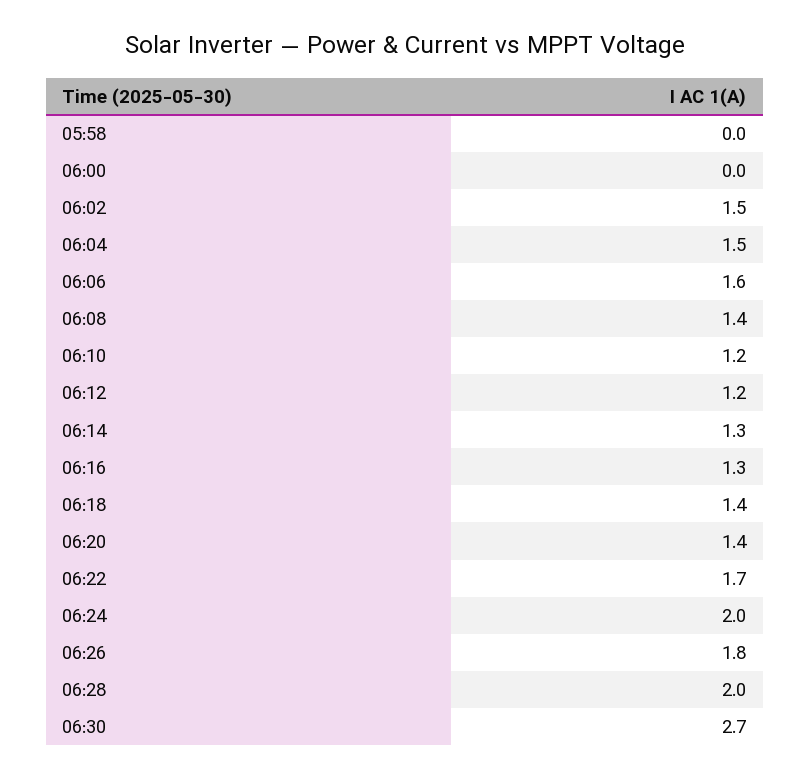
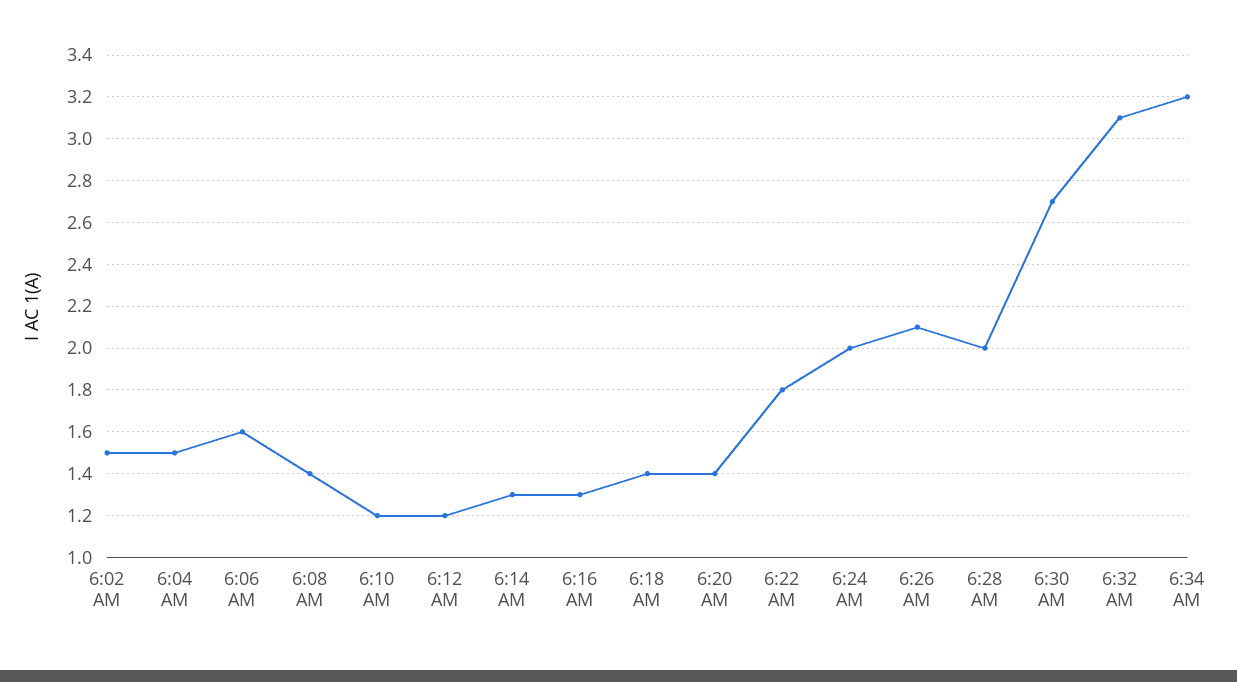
05:58: 0 -> none
06:00: 0 -> none
06:22: 1.7 -> 1.8
06:26: 1.8 -> 2.1
6:32 AM: none -> 3.1
6:34 AM: none -> 3.2

